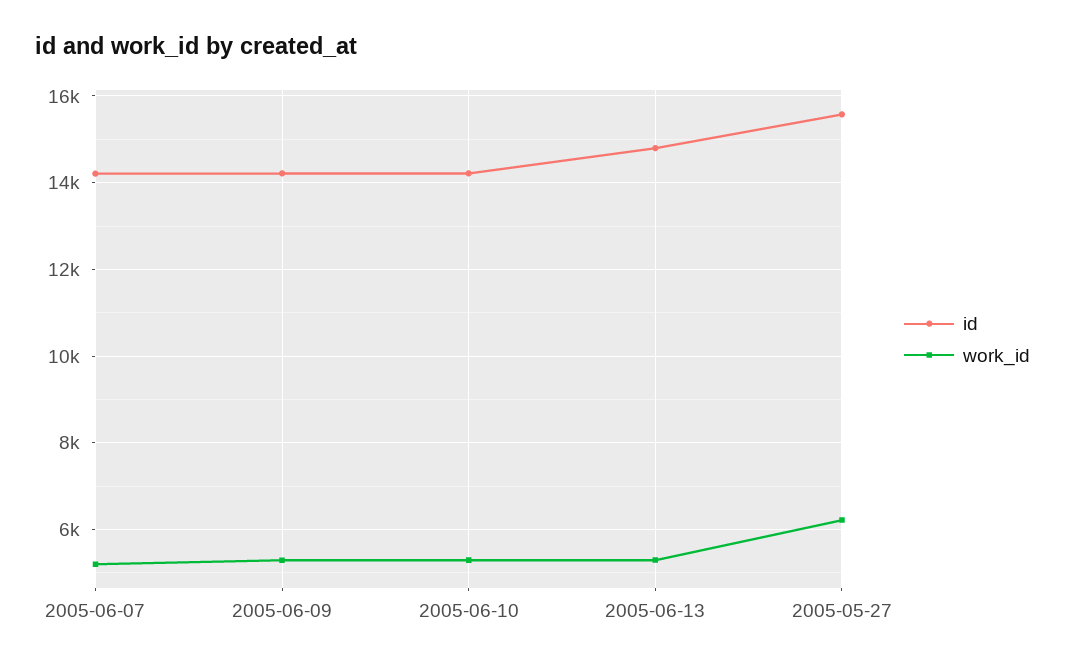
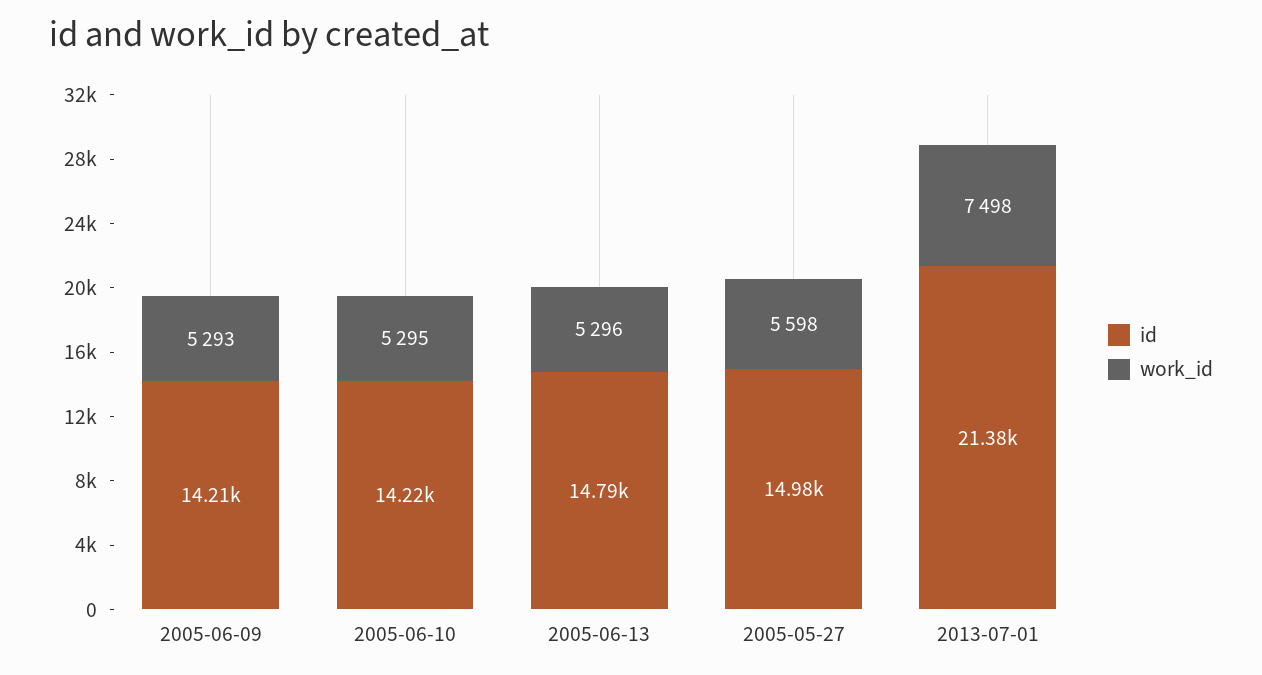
id, 2005-06-07: 14200 -> none
work_id, 2005-06-07: 5200 -> none
id, 2005-05-27: 15600 -> 14980
work_id, 2005-05-27: 6200 -> 5598
id, 2013-07-01: none -> 21380
work_id, 2013-07-01: none -> 7498

